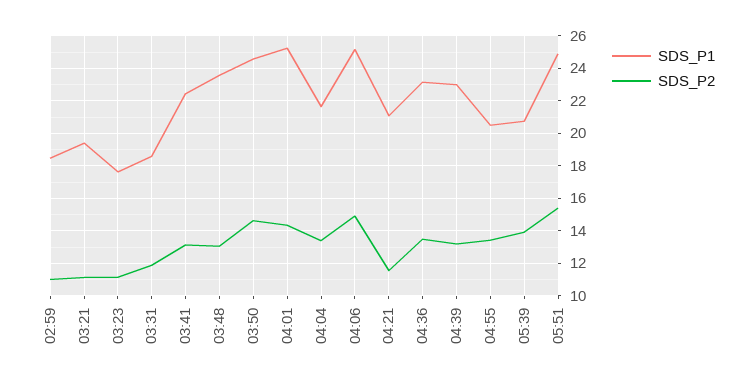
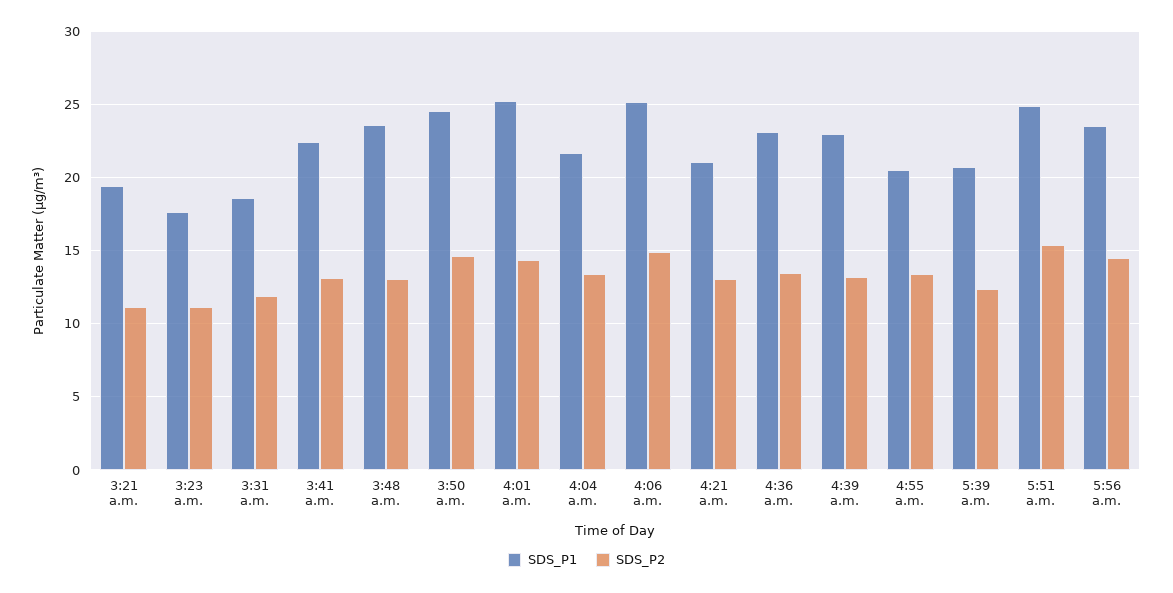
SDS_P1, 02:59: 18.5 -> none
SDS_P2, 02:59: 11 -> none
SDS_P2, 04:21: 11.5 -> 13
SDS_P2, 05:39: 14 -> 12.5
SDS_P1, 5:56 a.m.: none -> 23.5
SDS_P2, 5:56 a.m.: none -> 14.5

